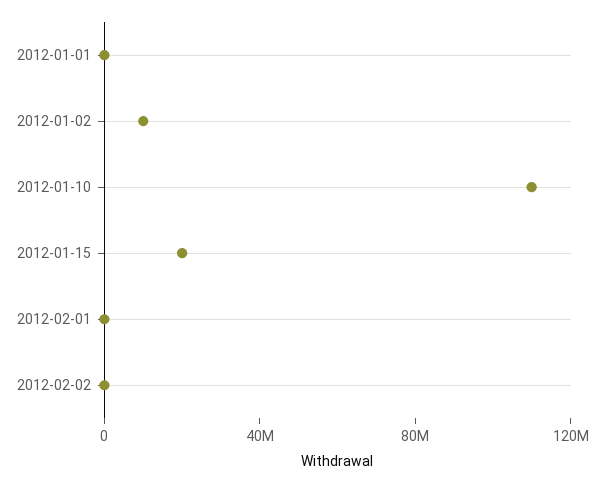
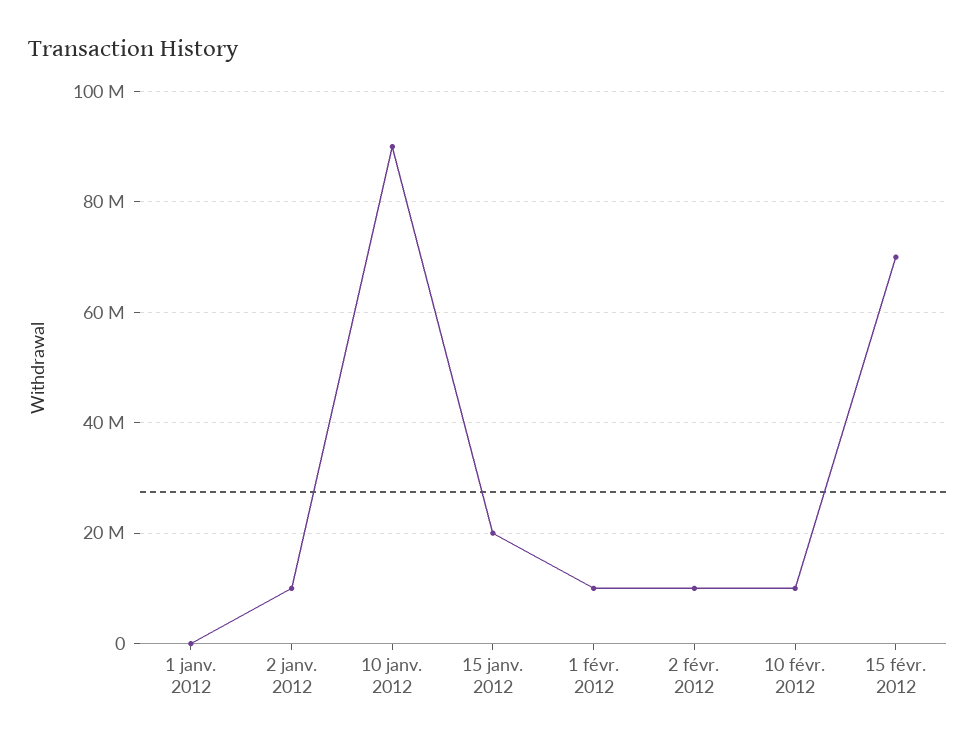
2012-01-10: 110000000 -> 90000000
2012-02-01: 0 -> 10000000
2012-02-02: 0 -> 10000000
10 févr. 2012: none -> 10000000
15 févr. 2012: none -> 70000000

